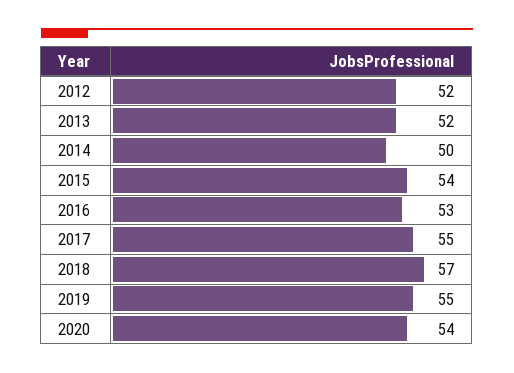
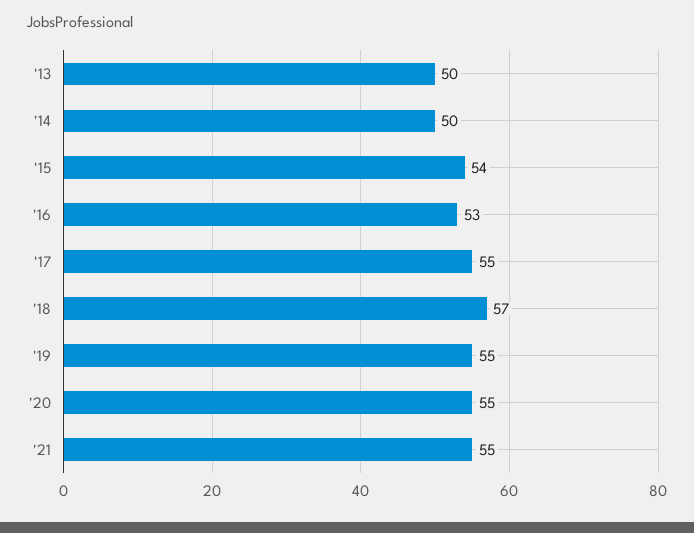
2012: 52 -> none
2013: 52 -> 50
2020: 54 -> 55
'21: none -> 55

